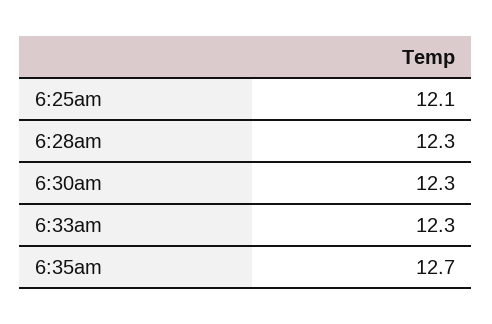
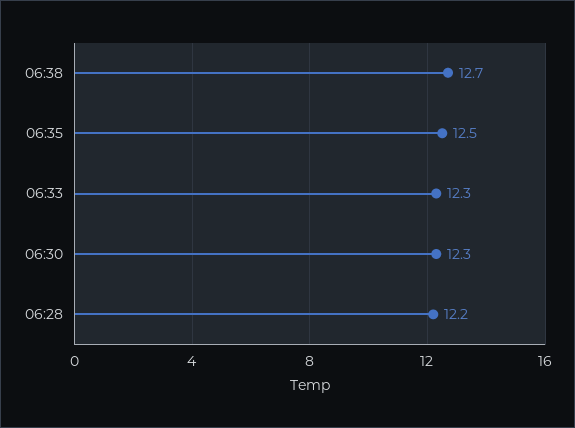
6:25am: 12.1 -> none
6:28am: 12.3 -> 12.2
6:35am: 12.7 -> 12.5
06:38: none -> 12.7

